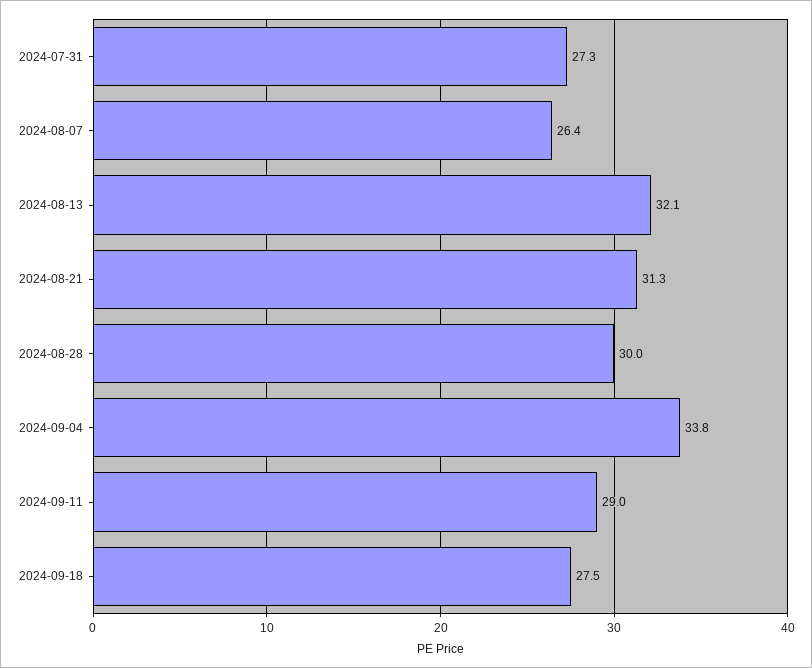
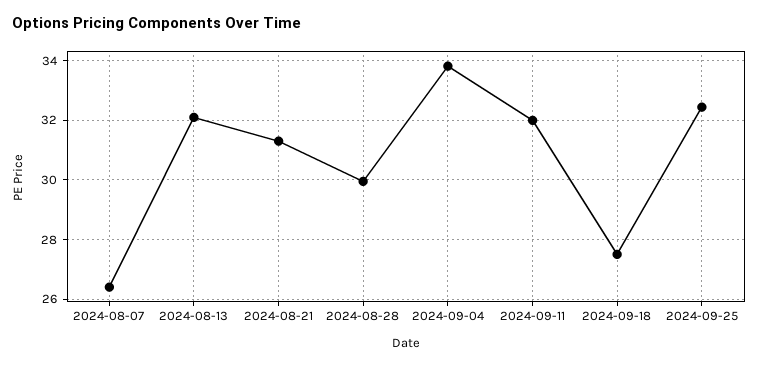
2024-07-31: 27.3 -> none
2024-09-11: 29 -> 32
2024-09-25: none -> 32.5

